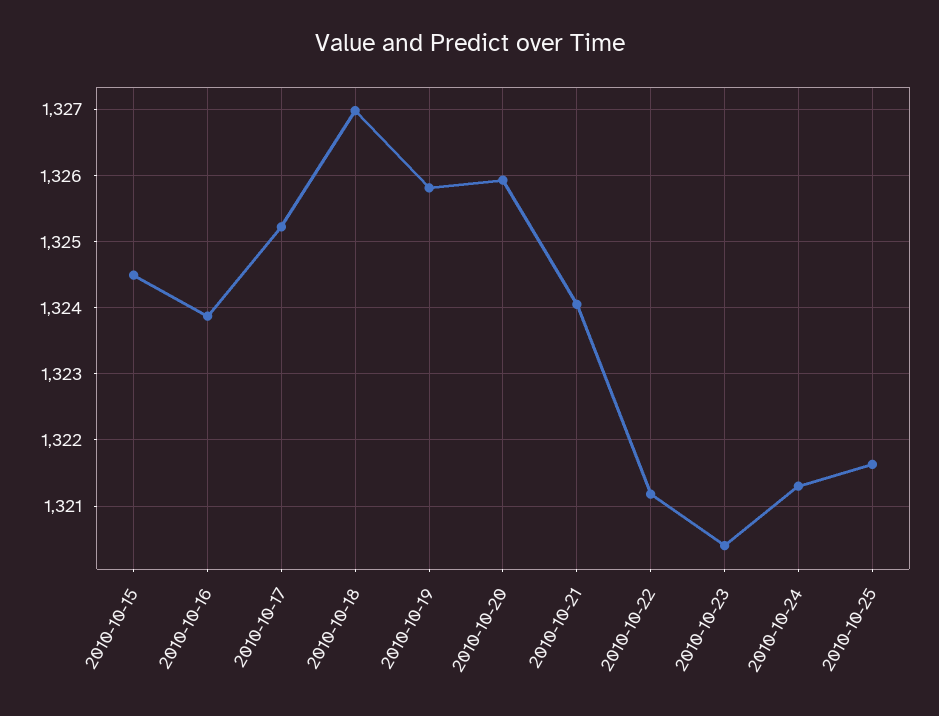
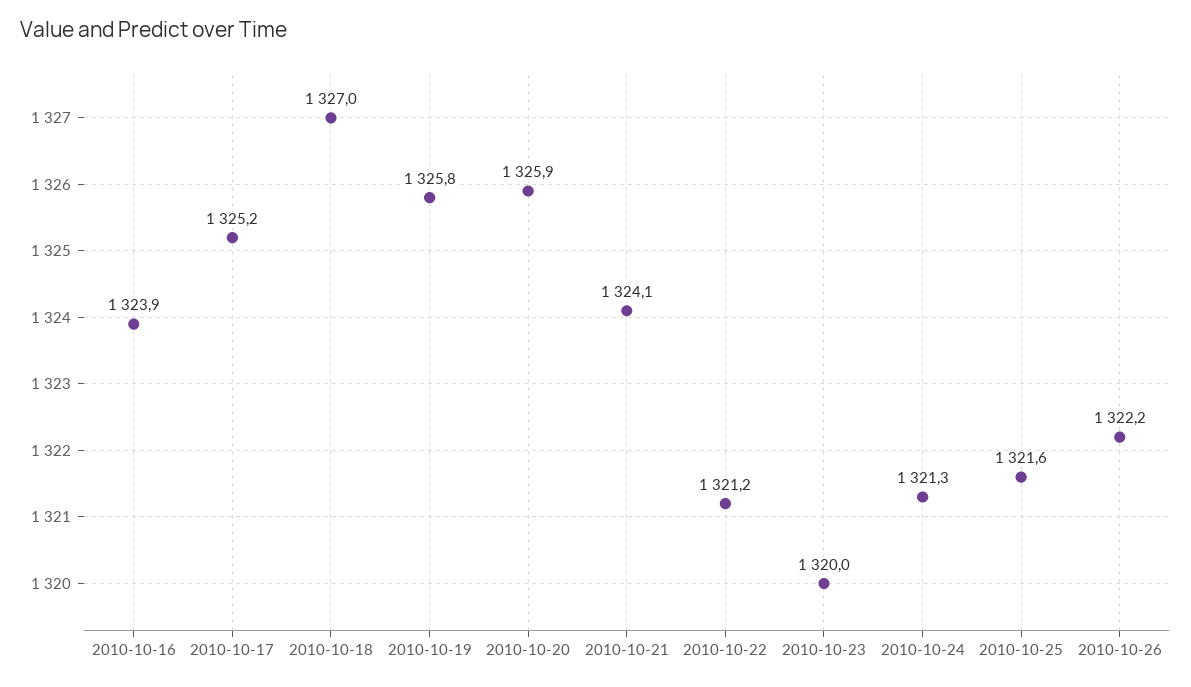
2010-10-15: 1324.5 -> none
2010-10-23: 1320.4 -> 1320
2010-10-26: none -> 1322.2

